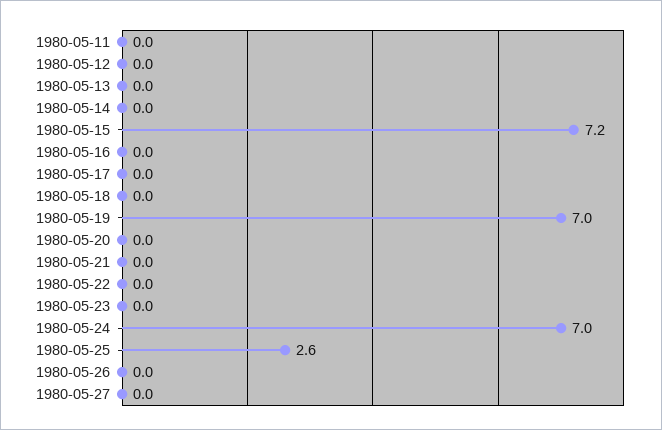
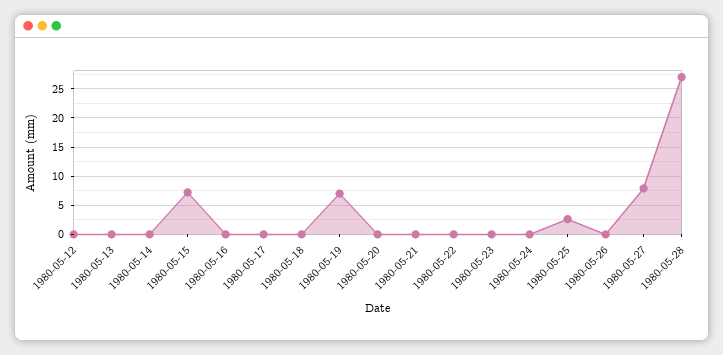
1980-05-11: 0 -> none
1980-05-24: 7 -> 0
1980-05-27: 0 -> 7.5
1980-05-28: none -> 27.5

